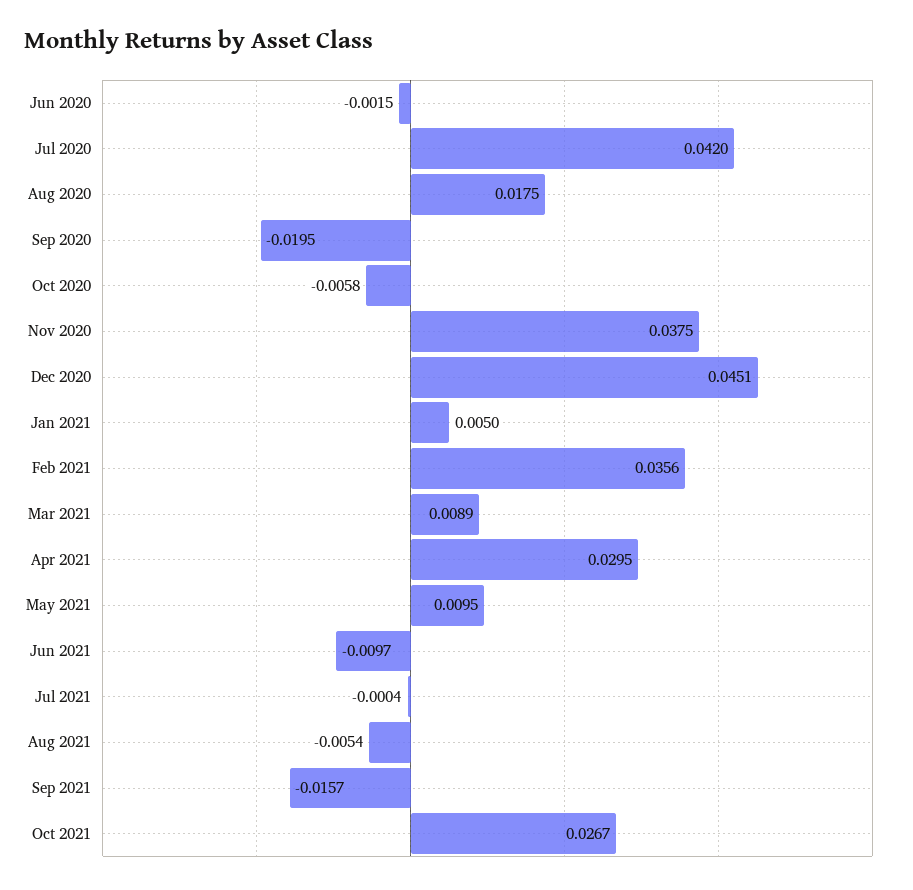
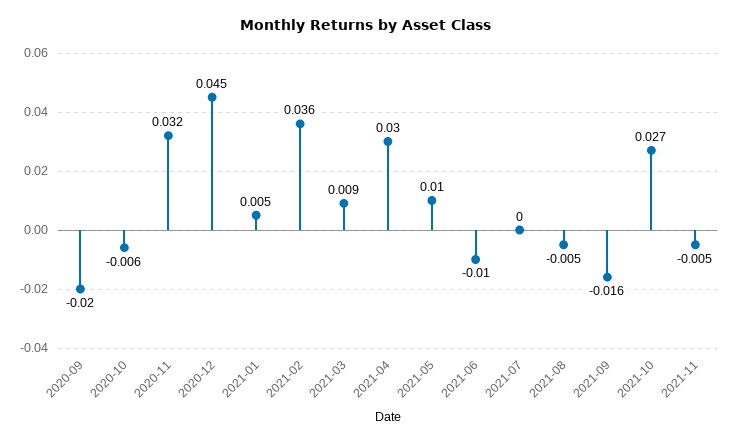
Jun 2020: -0.0015 -> none
Jul 2020: 0.042 -> none
Aug 2020: 0.0175 -> none
Nov 2020: 0.0375 -> 0.032
2021-11: none -> -0.005

